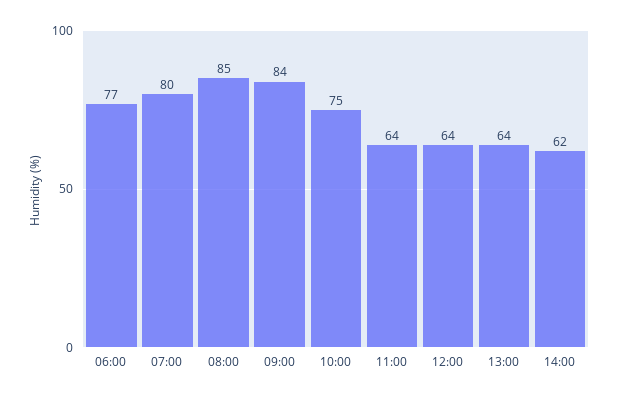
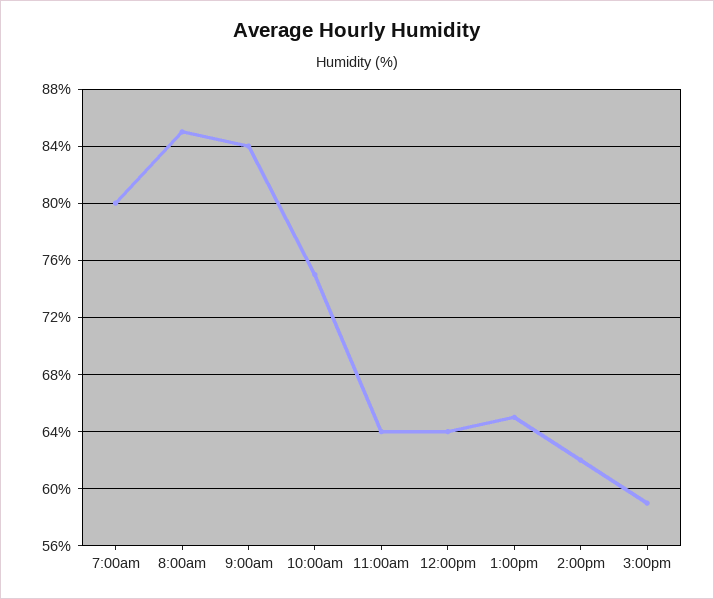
06:00: 77 -> none
13:00: 64 -> 65
3:00pm: none -> 59

